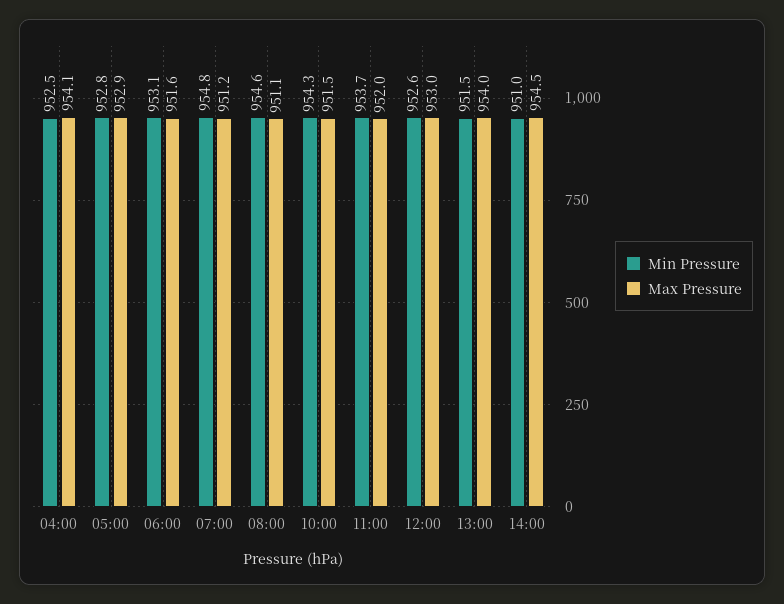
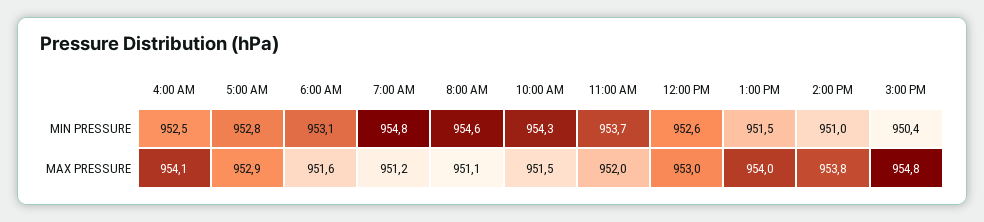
Max Pressure, 14:00: 954.5 -> 953.8
Min Pressure, 3:00 PM: none -> 950.4
Max Pressure, 3:00 PM: none -> 954.8

